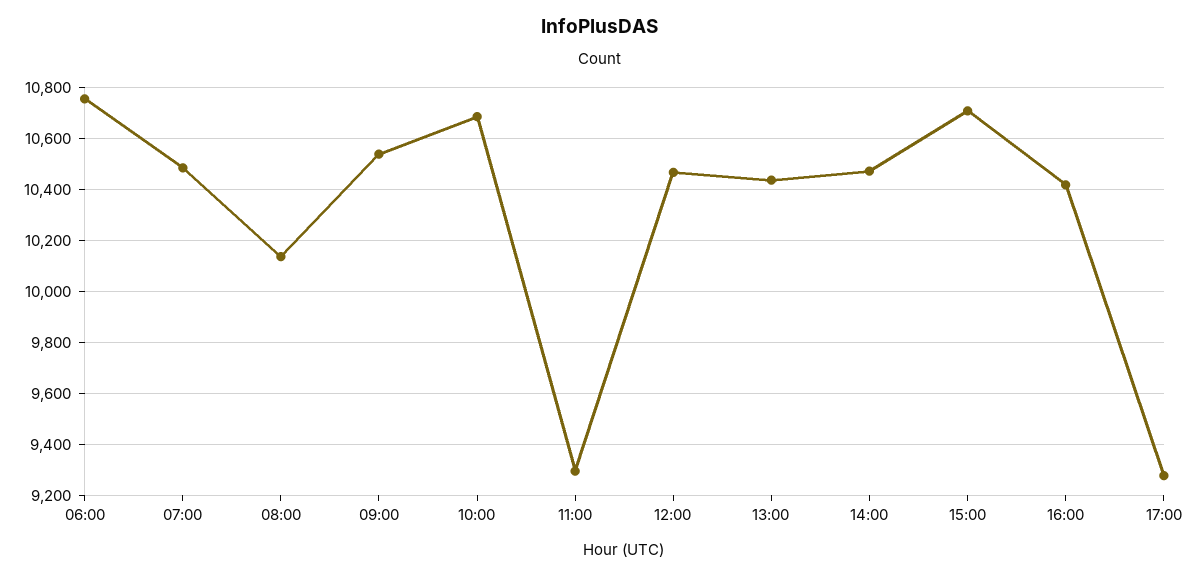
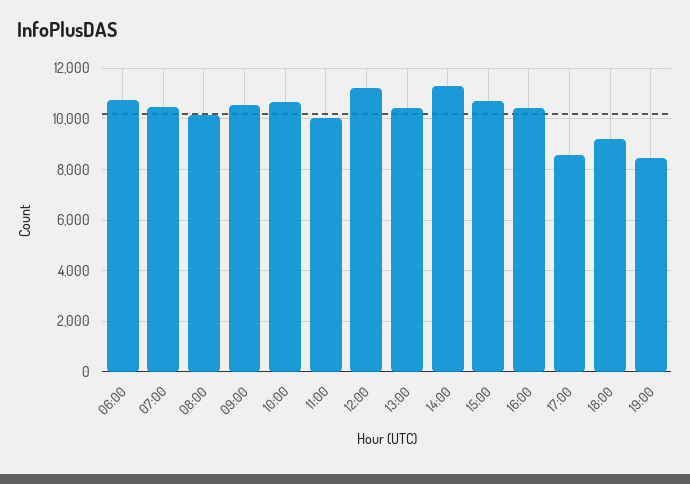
11:00: 9300 -> 10000
12:00: 10475 -> 11250
14:00: 10475 -> 11250
17:00: 9275 -> 8500
18:00: none -> 9250
19:00: none -> 8500

